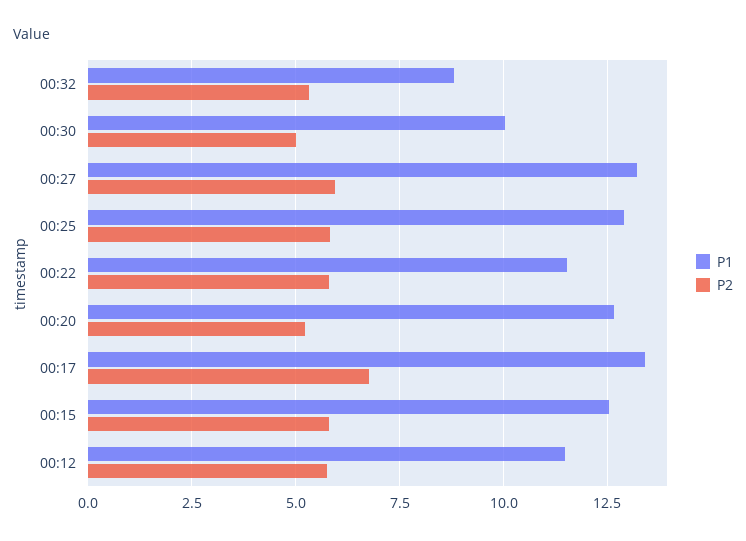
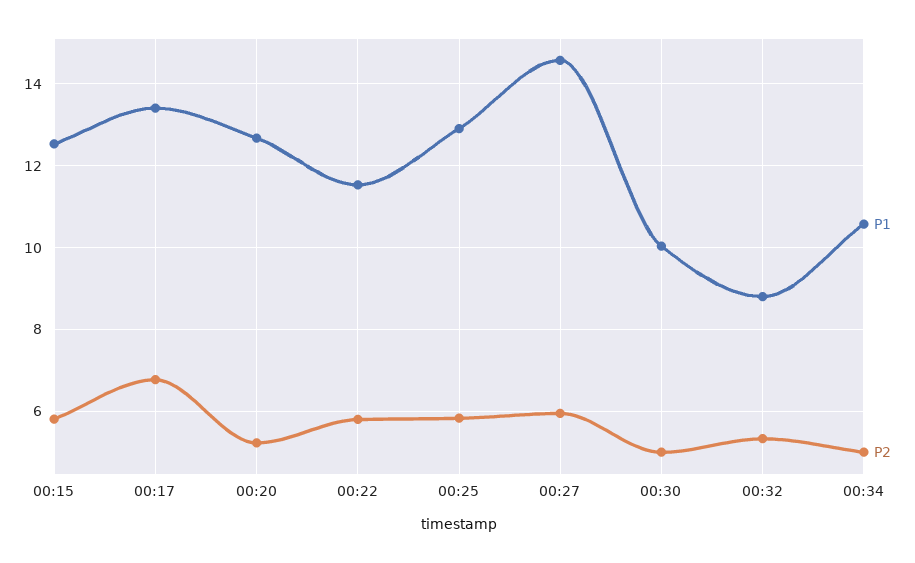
P1, 00:27: 13.25 -> 14.6
P1, 00:12: 11.5 -> none
P2, 00:12: 5.75 -> none
P1, 00:34: none -> 10.6
P2, 00:34: none -> 5

